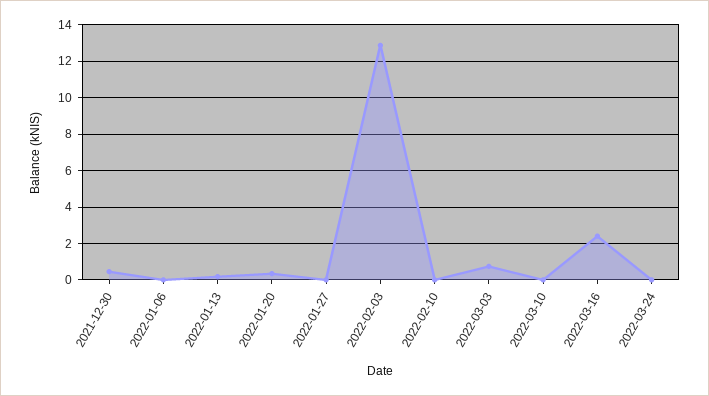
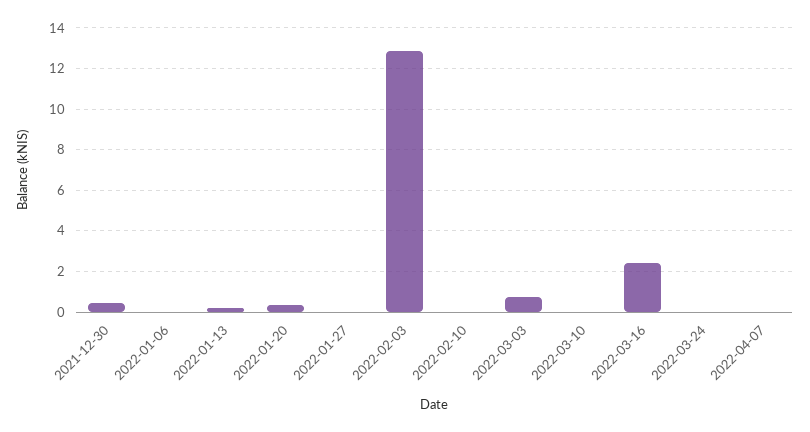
2022-04-07: none -> 0

